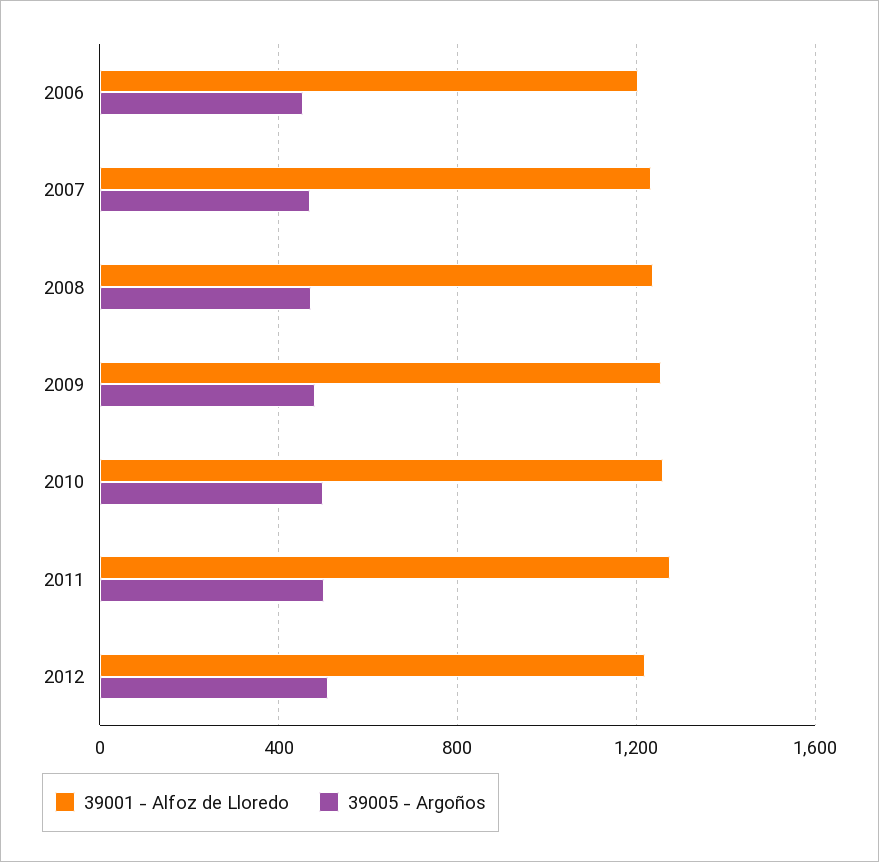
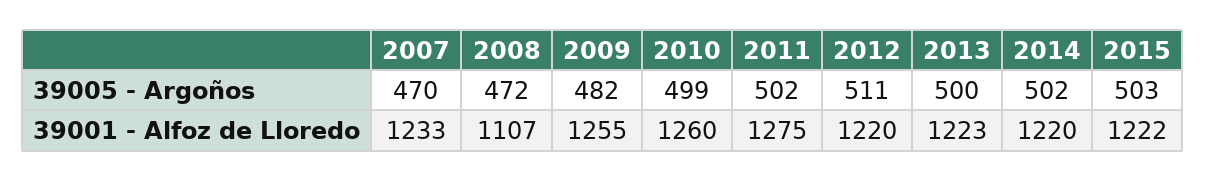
39001 - Alfoz de Lloredo, 2006: 1200 -> none
39005 - Argoños, 2006: 450 -> none
39001 - Alfoz de Lloredo, 2008: 1250 -> 1107
39005 - Argoños, 2013: none -> 500
39005 - Argoños, 2014: none -> 502
39005 - Argoños, 2015: none -> 503
39001 - Alfoz de Lloredo, 2013: none -> 1223
39001 - Alfoz de Lloredo, 2014: none -> 1220
39001 - Alfoz de Lloredo, 2015: none -> 1222

